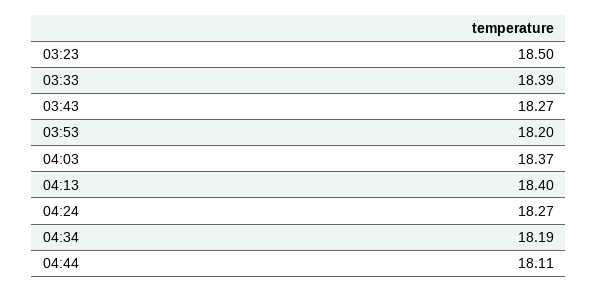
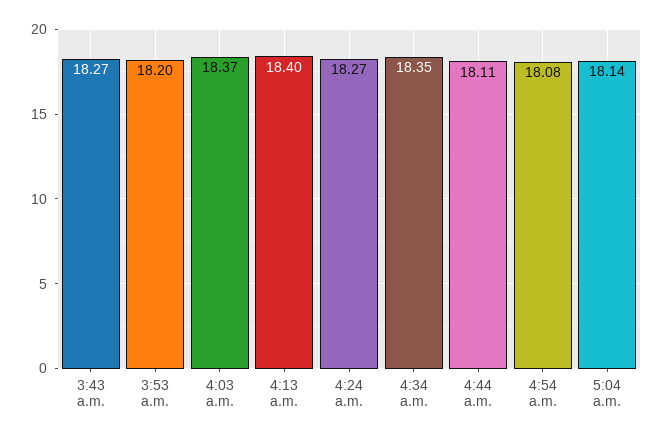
03:23: 18.5 -> none
03:33: 18.39 -> none
04:34: 18.19 -> 18.35
4:54 a.m.: none -> 18.08
5:04 a.m.: none -> 18.14

